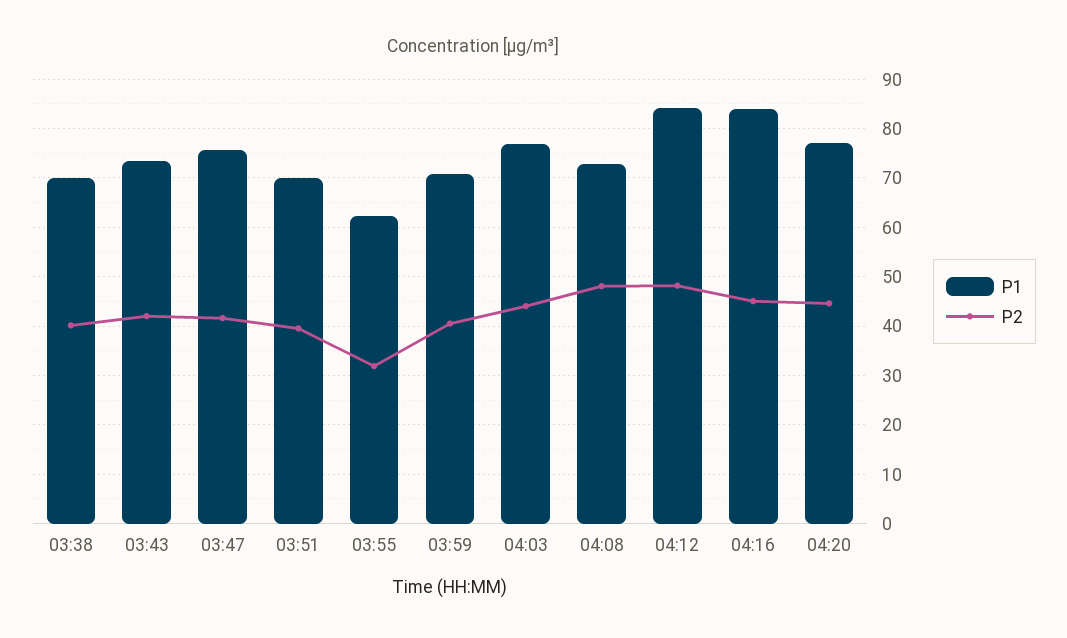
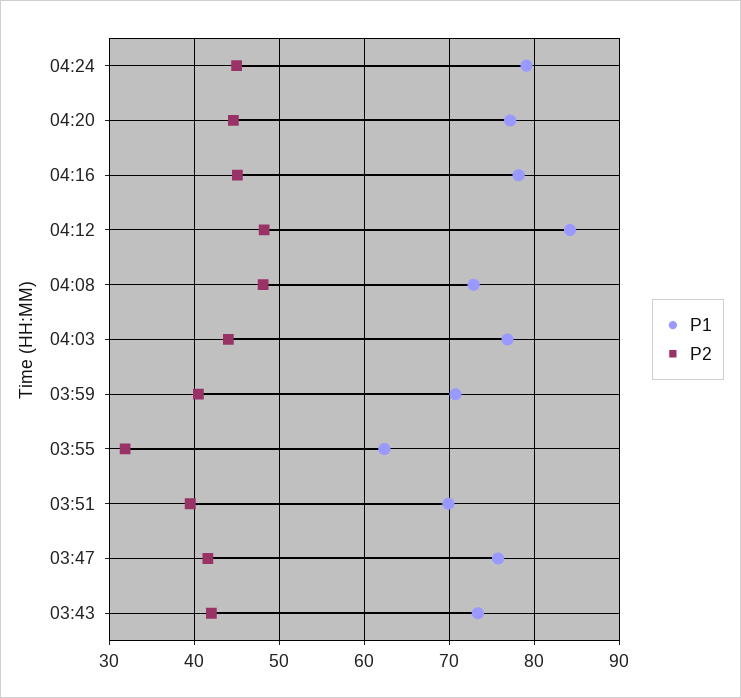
P1, 03:38: 70 -> none
P2, 03:38: 40 -> none
P1, 04:16: 84 -> 78
P1, 04:24: none -> 79
P2, 04:24: none -> 45

